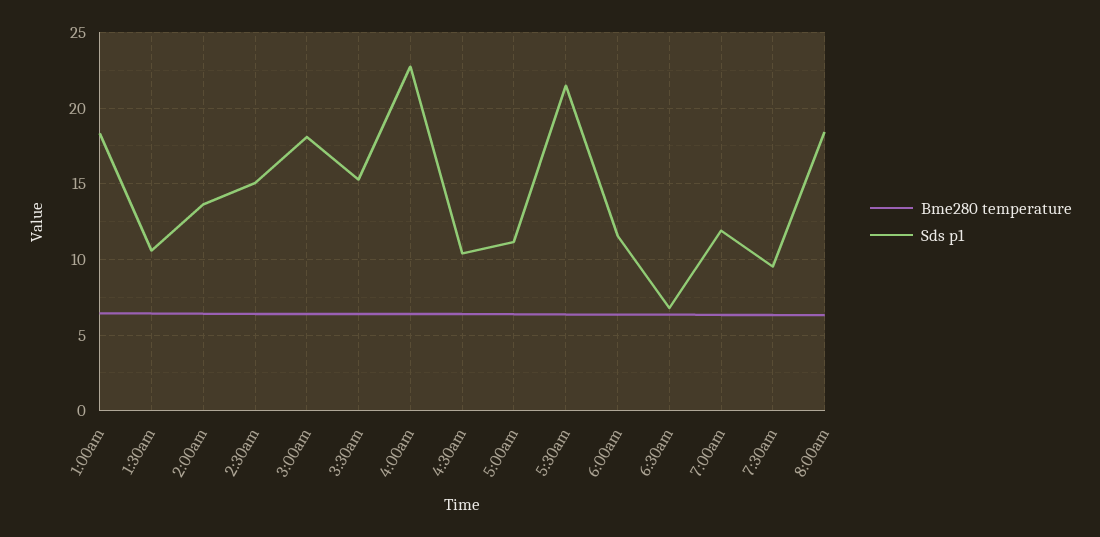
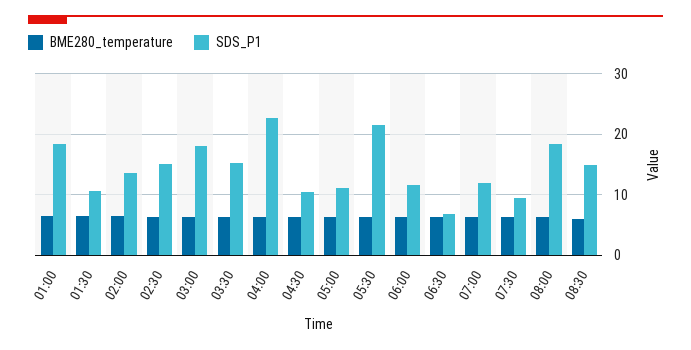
Bme280 temperature, 08:30: none -> 6
Sds p1, 08:30: none -> 15

